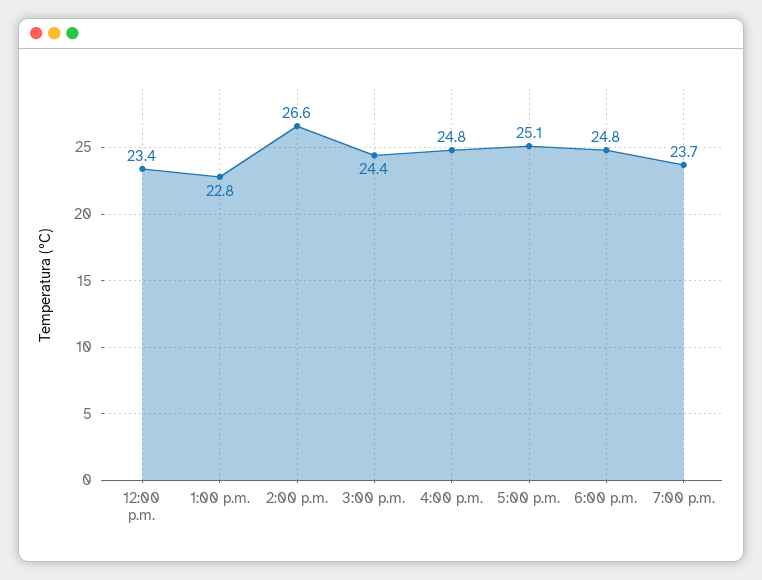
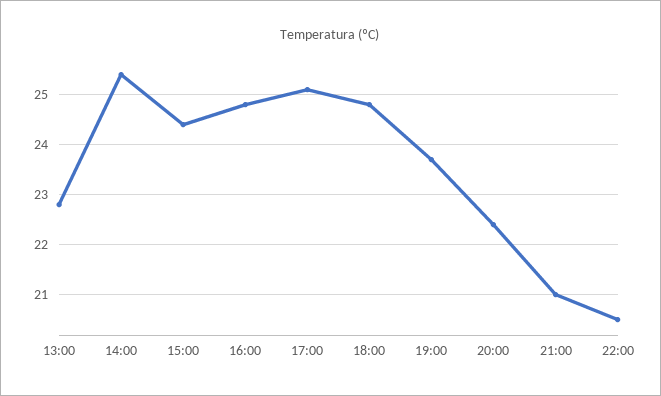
12:00 p.m.: 23.4 -> none
2:00 p.m.: 26.6 -> 25.5
20:00: none -> 22.5
21:00: none -> 21
22:00: none -> 20.5

